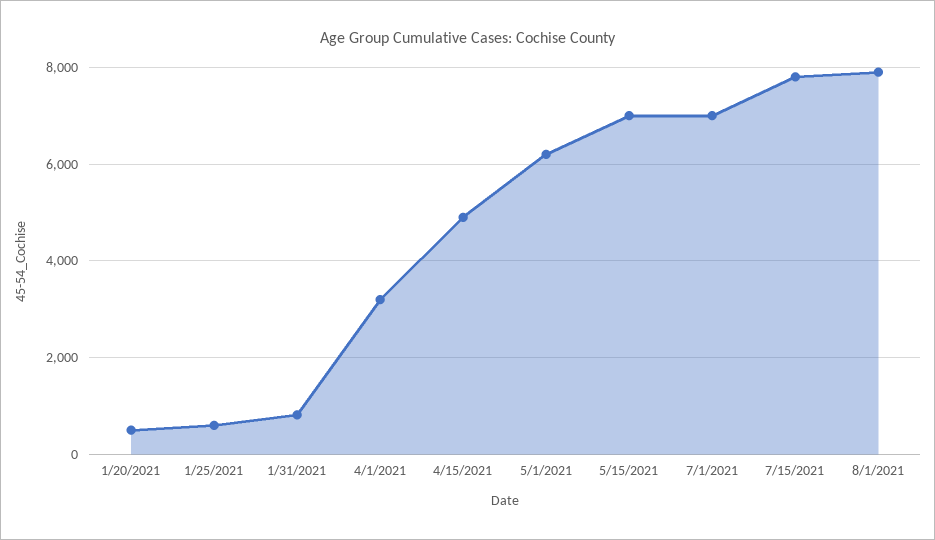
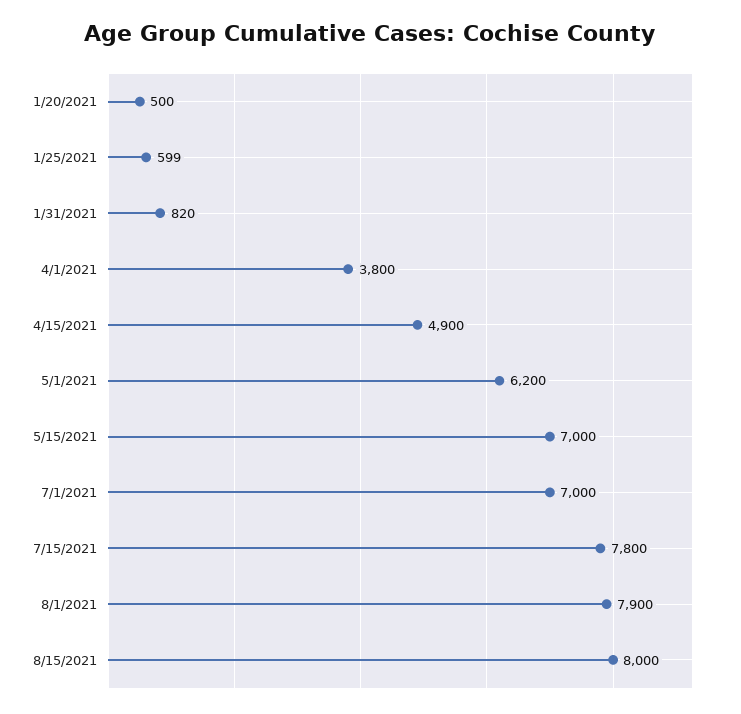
4/1/2021: 3200 -> 3800
8/15/2021: none -> 8000

